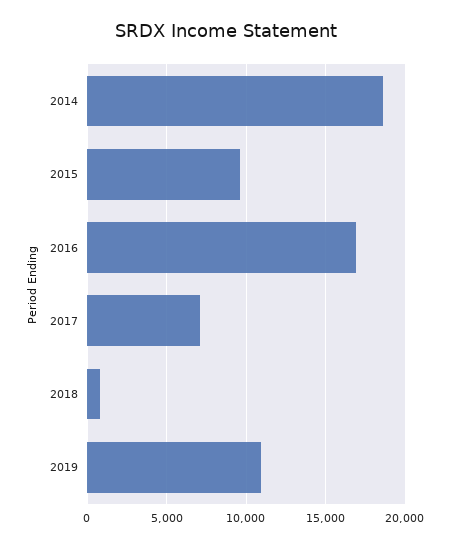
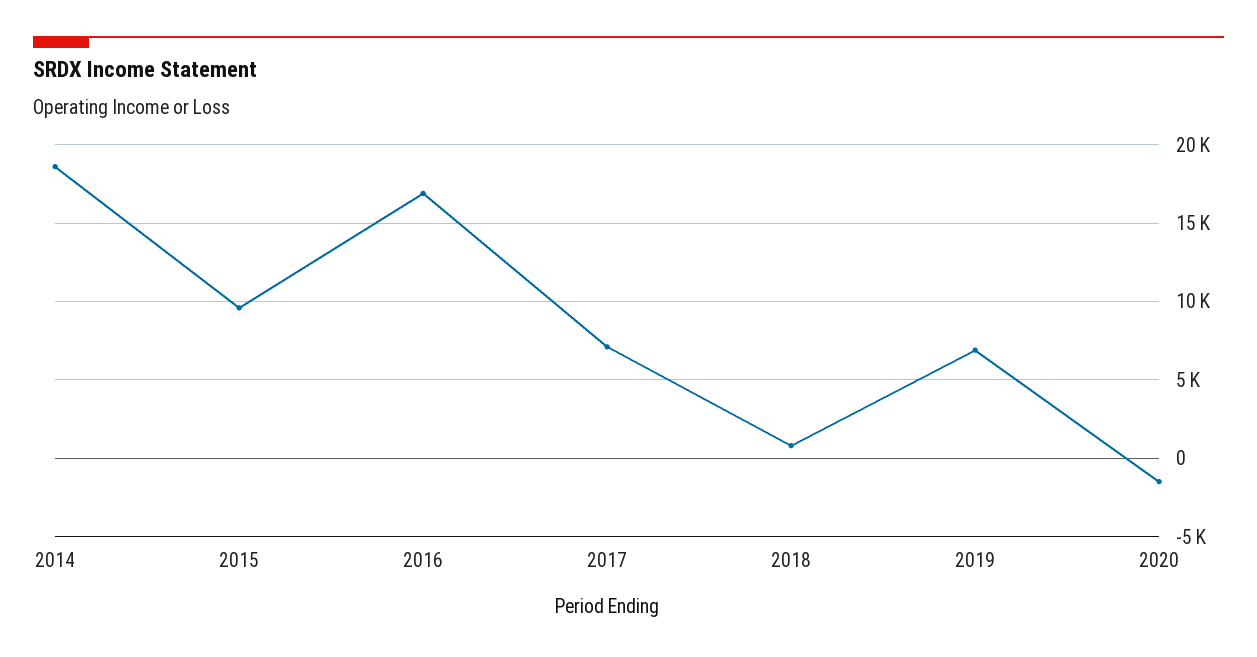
2019: 11000 -> 7000
2020: none -> -1500

